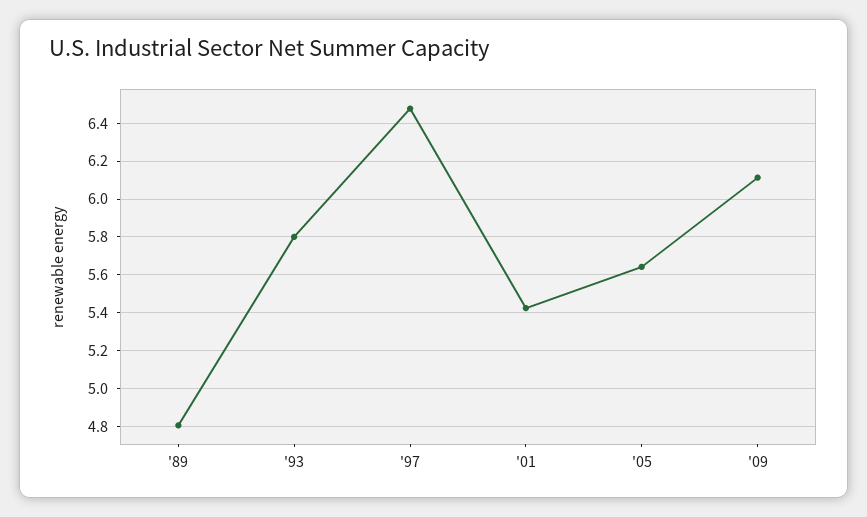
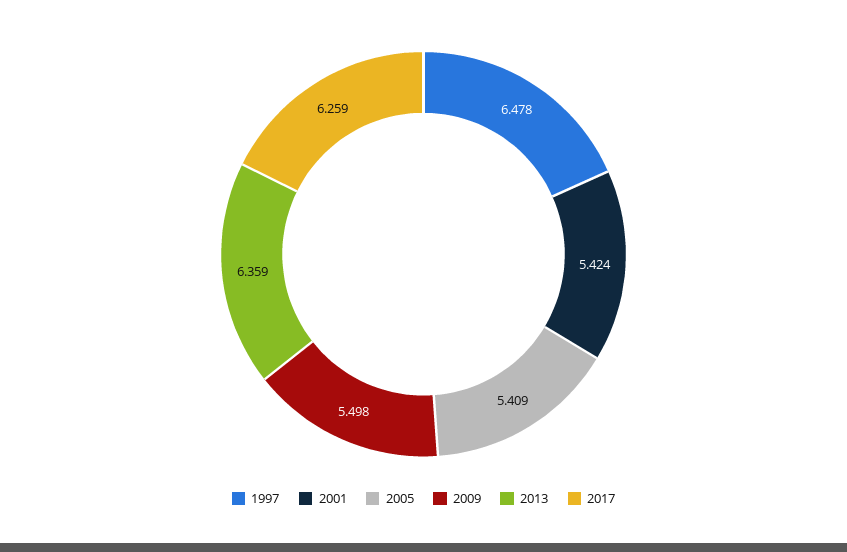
'89: 4.8 -> none
'93: 5.8 -> none
'05: 5.65 -> 5.409
'09: 6.1 -> 5.498
2013: none -> 6.359
2017: none -> 6.259

